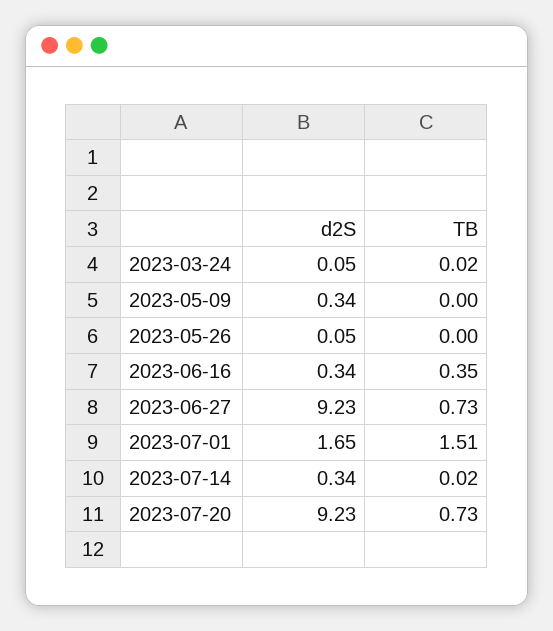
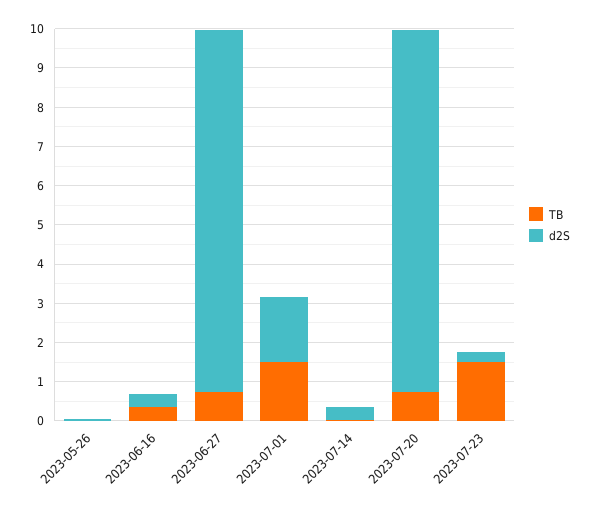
d2S, 2023-03-24: 0.05 -> none
TB, 2023-03-24: 0.02 -> none
d2S, 2023-05-09: 0.34 -> none
TB, 2023-05-09: 0 -> none
TB, 2023-07-23: none -> 1.5
d2S, 2023-07-23: none -> 0.25

